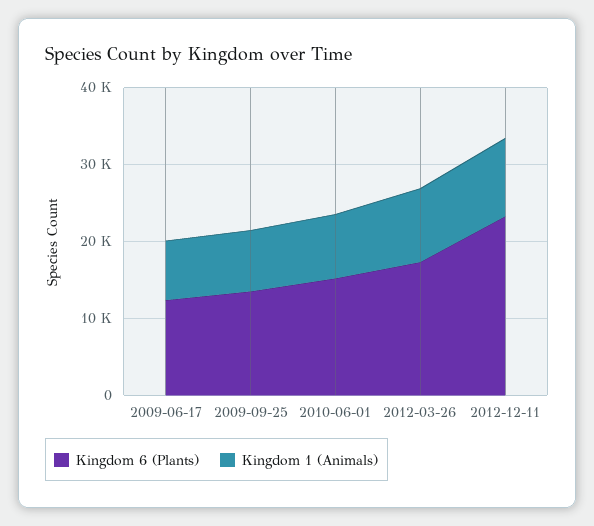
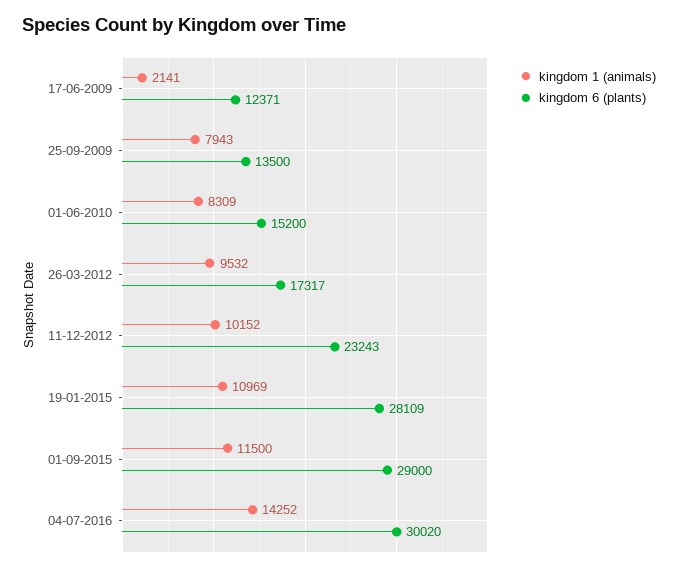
Kingdom 1 (Animals), 2009-06-17: 8000 -> 2141
Kingdom 1 (Animals), 19-01-2015: none -> 10969
Kingdom 6 (Plants), 19-01-2015: none -> 28109
Kingdom 1 (Animals), 01-09-2015: none -> 11500
Kingdom 6 (Plants), 01-09-2015: none -> 29000
Kingdom 1 (Animals), 04-07-2016: none -> 14252
Kingdom 6 (Plants), 04-07-2016: none -> 30020

